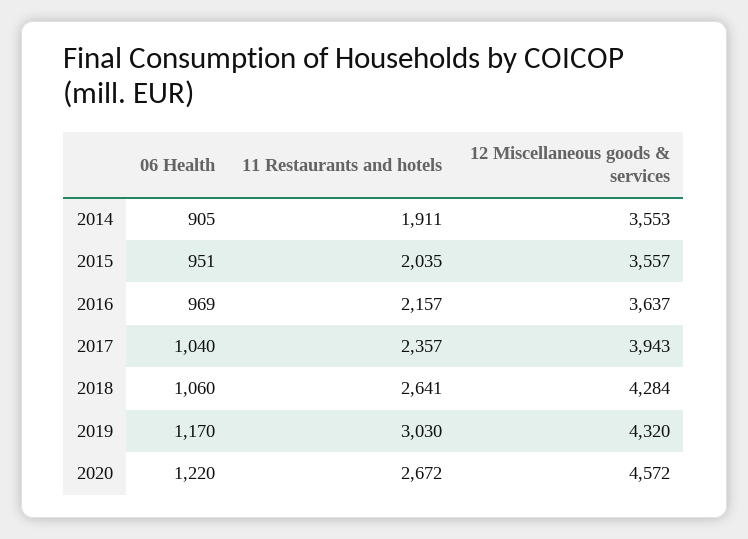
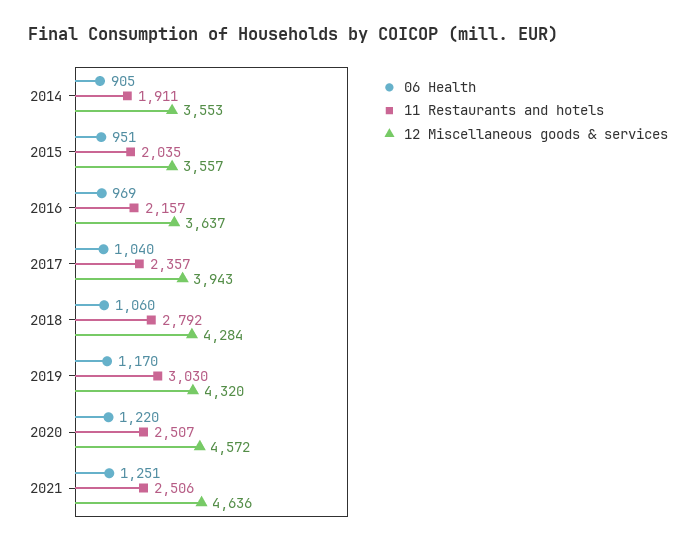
11 Restaurants and hotels, 2018: 2641 -> 2792
11 Restaurants and hotels, 2020: 2672 -> 2507
06 Health, 2021: none -> 1251
11 Restaurants and hotels, 2021: none -> 2506
12 Miscellaneous goods & services, 2021: none -> 4636

